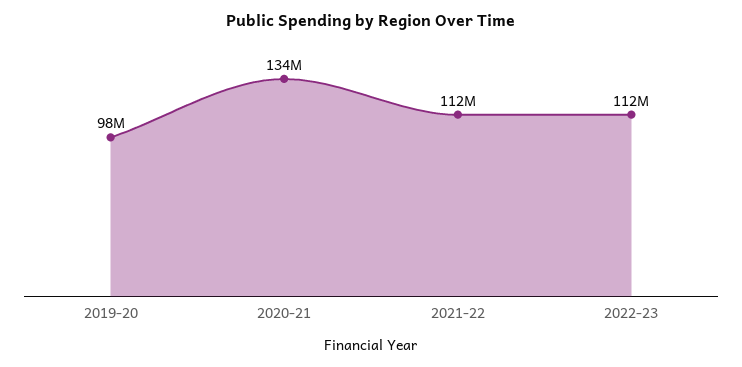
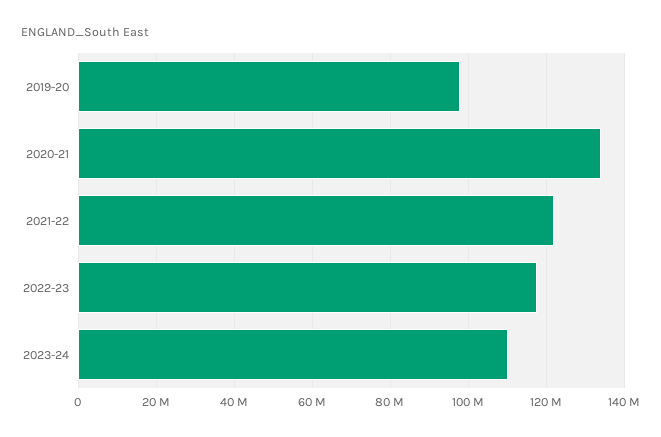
2021-22: 112000000 -> 122000000
2022-23: 112000000 -> 118000000
2023-24: none -> 110000000

